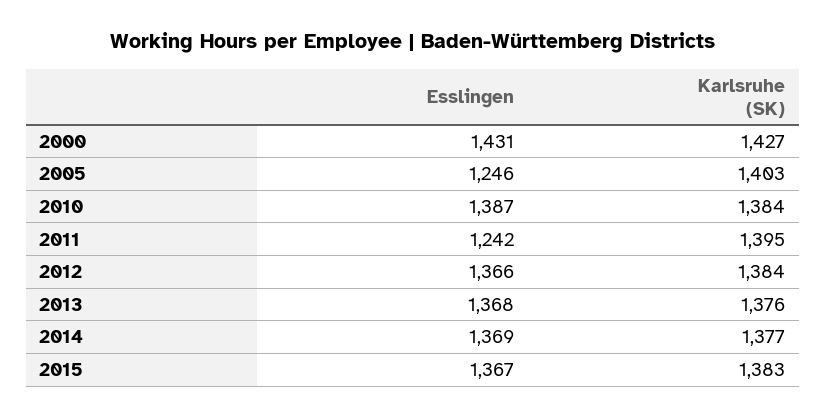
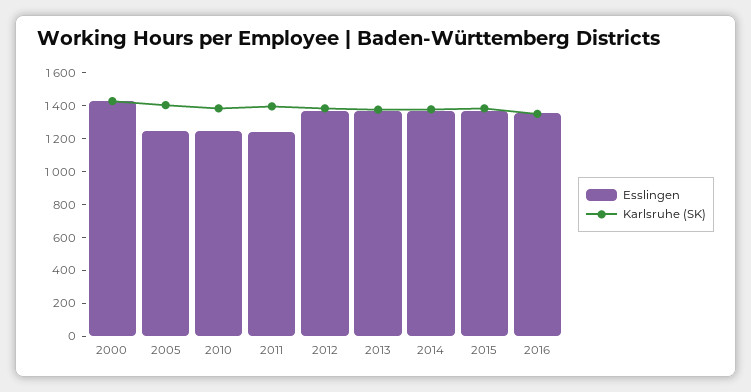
Esslingen, 2010: 1387 -> 1250
Esslingen, 2016: none -> 1350
Karlsruhe (SK), 2016: none -> 1350

